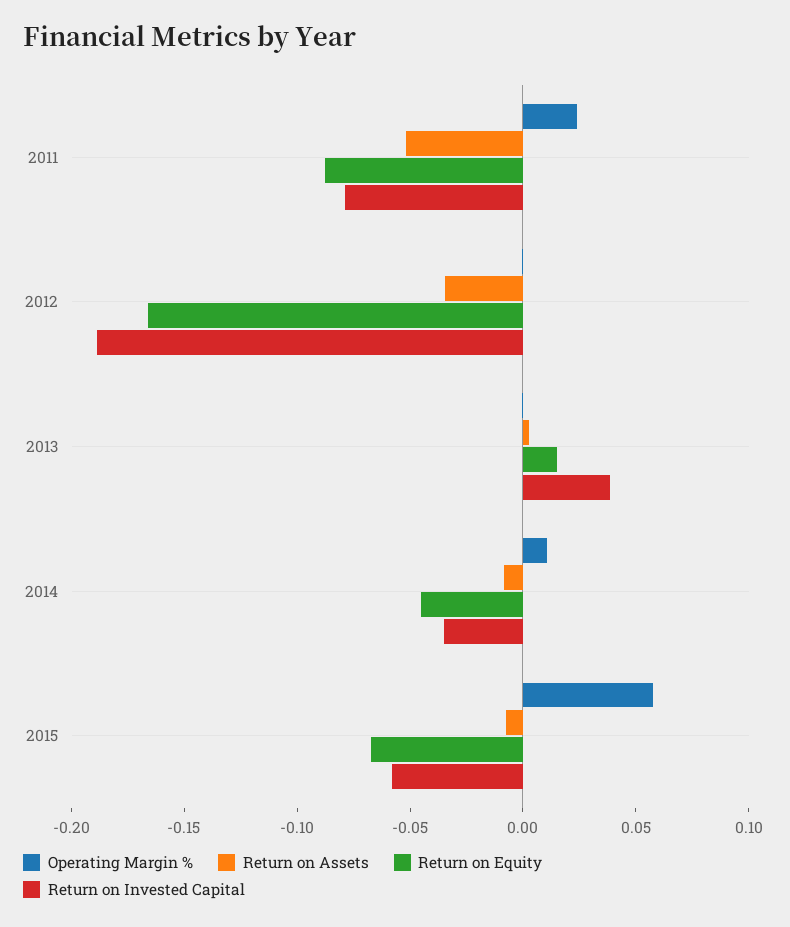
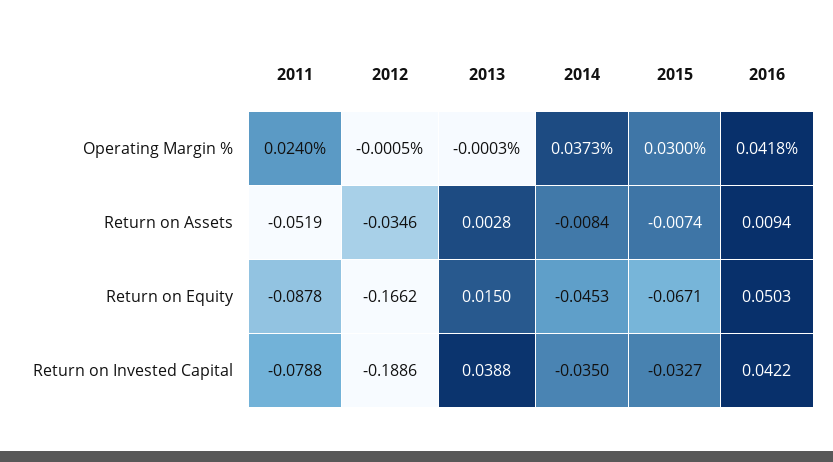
Operating Margin %, 2014: 0.01 -> 0.0373
Operating Margin %, 2015: 0.06 -> 0.03
Return on Invested Capital, 2015: -0.06 -> -0.0327
Operating Margin %, 2016: none -> 0.0418
Return on Assets, 2016: none -> 0.0094
Return on Equity, 2016: none -> 0.0503
Return on Invested Capital, 2016: none -> 0.0422

